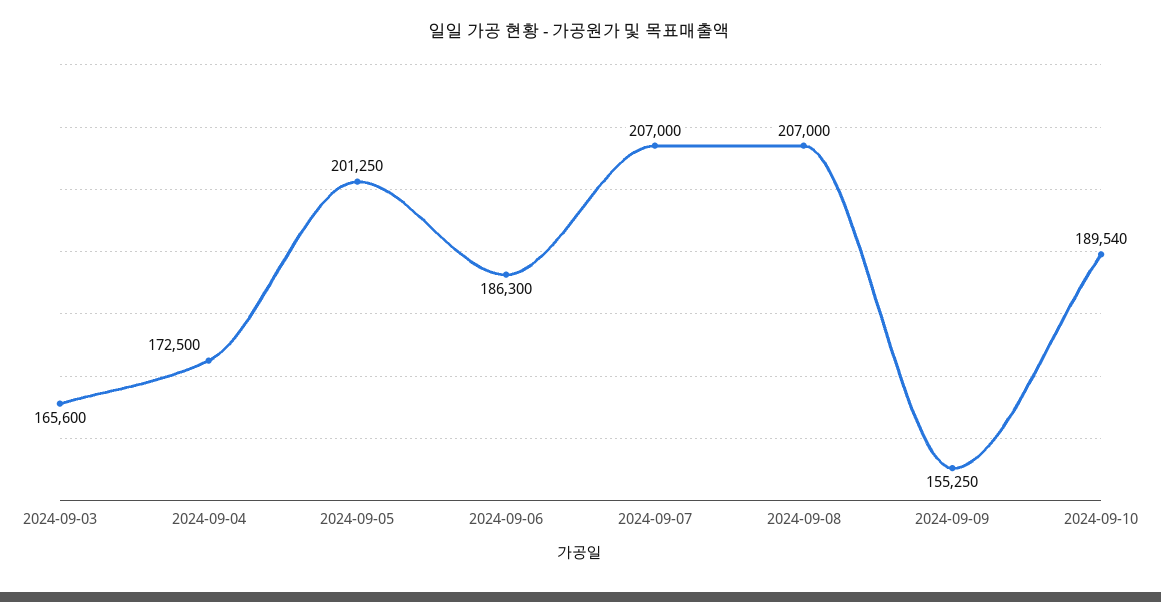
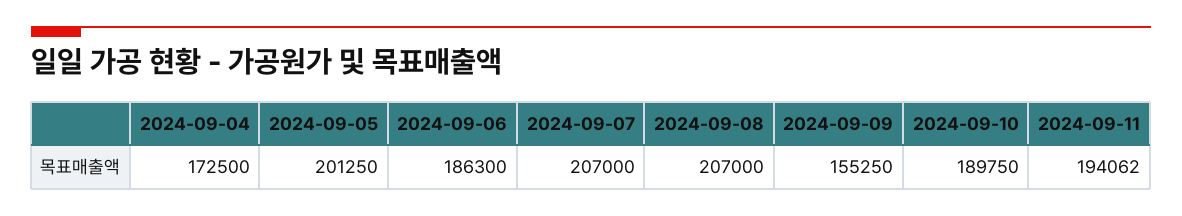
2024-09-03: 165600 -> none
2024-09-10: 189540 -> 189750
2024-09-11: none -> 194062

